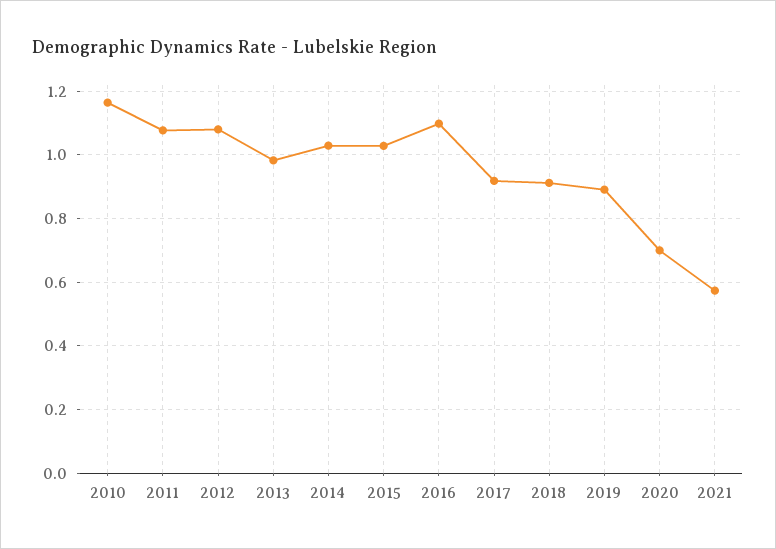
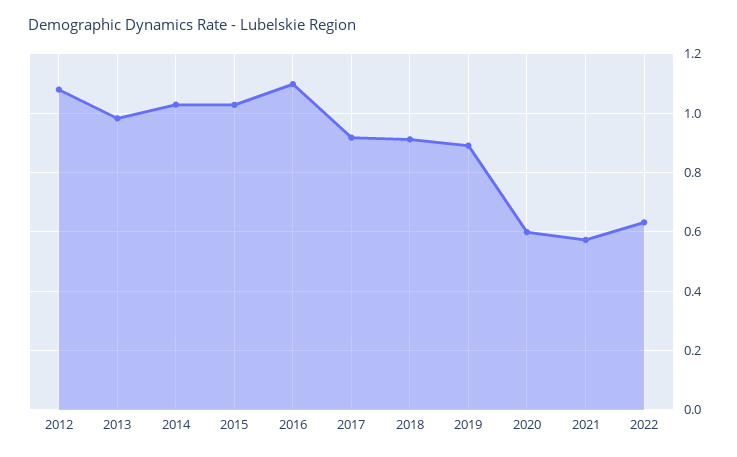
2010: 1.16 -> none
2011: 1.08 -> none
2020: 0.7 -> 0.6
2022: none -> 0.625

